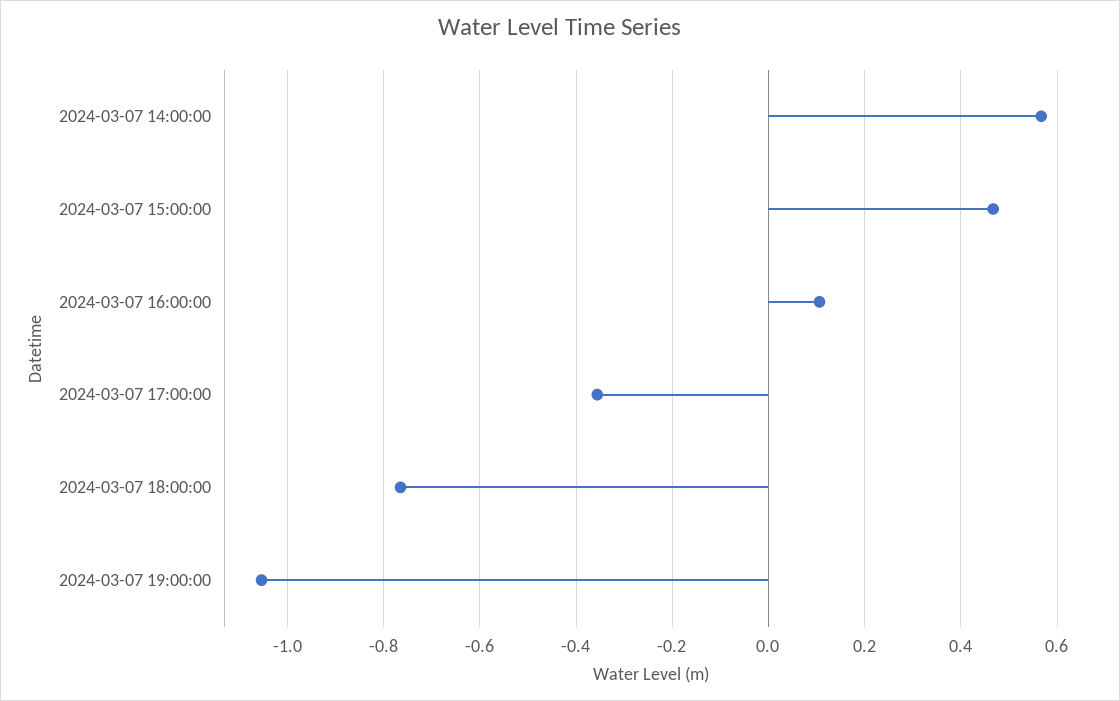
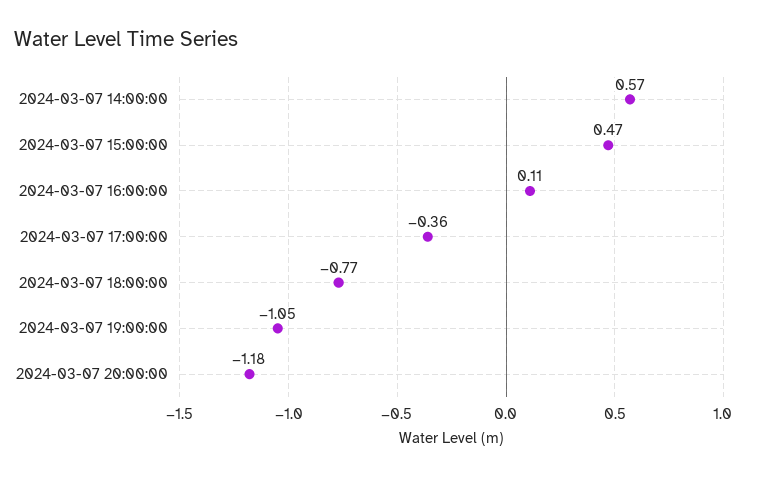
2024-03-07 20:00:00: none -> -1.18

